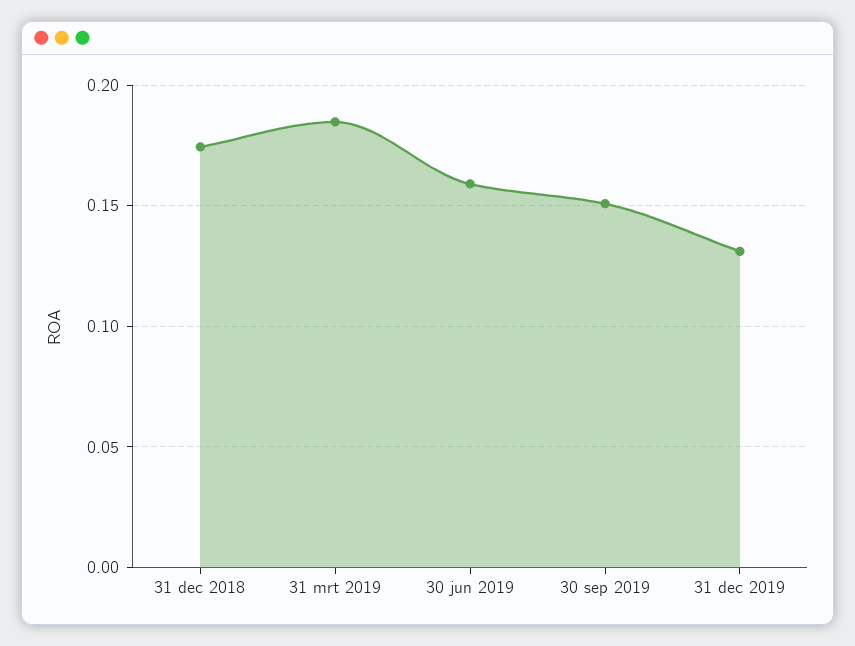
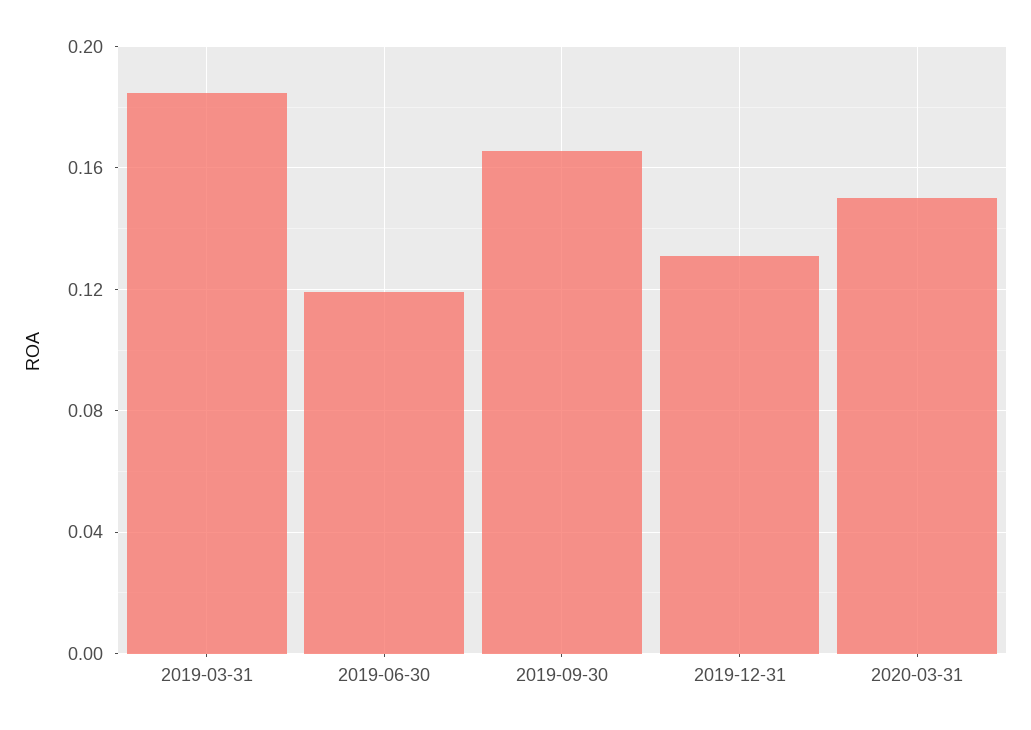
31 dec 2018: 0.175 -> none
30 jun 2019: 0.16 -> 0.12
30 sep 2019: 0.15 -> 0.165
2020-03-31: none -> 0.15

